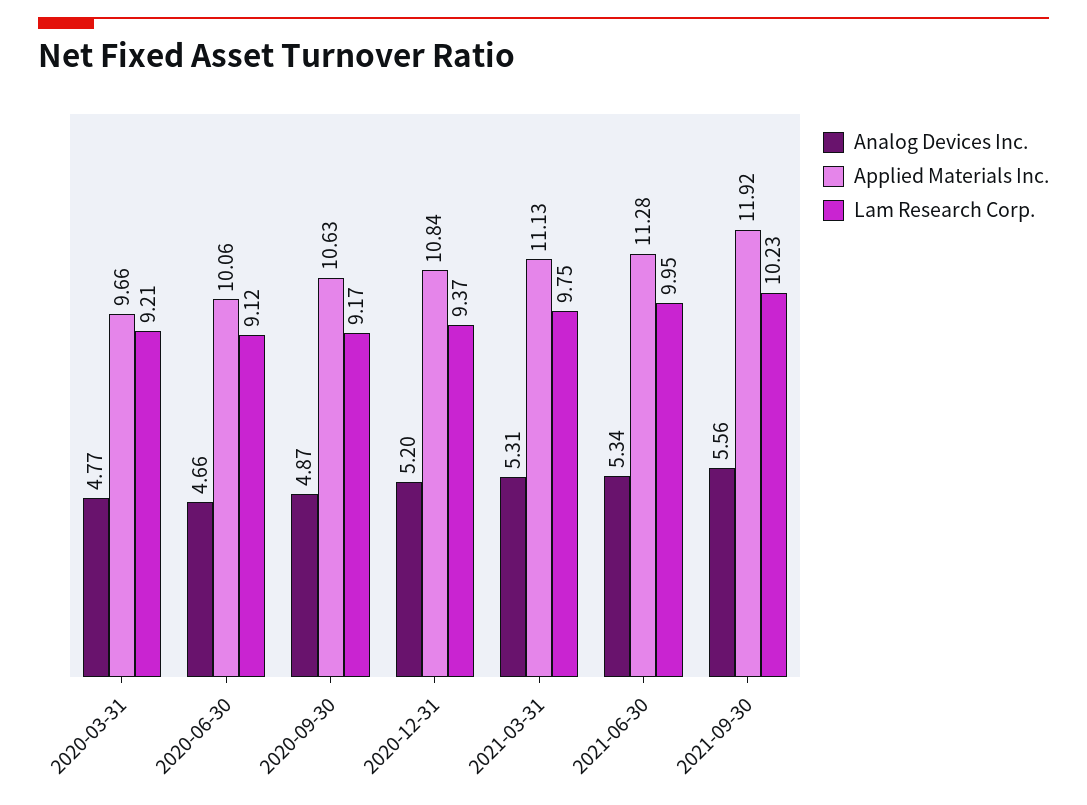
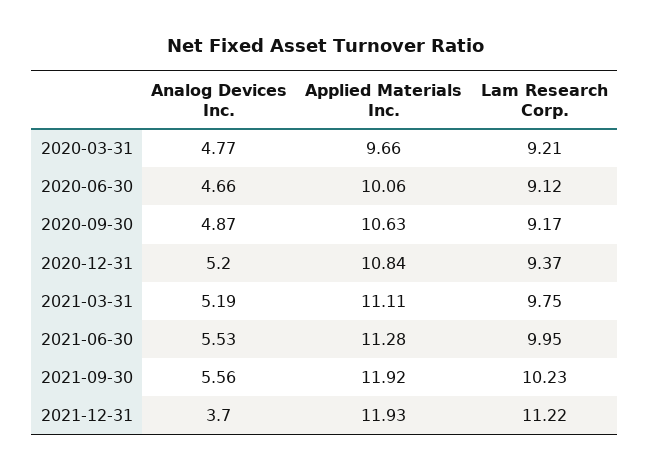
Analog Devices Inc., 2021-03-31: 5.31 -> 5.19
Applied Materials Inc., 2021-03-31: 11.13 -> 11.11
Analog Devices Inc., 2021-06-30: 5.34 -> 5.53
Analog Devices Inc., 2021-12-31: none -> 3.7
Applied Materials Inc., 2021-12-31: none -> 11.93
Lam Research Corp., 2021-12-31: none -> 11.22

